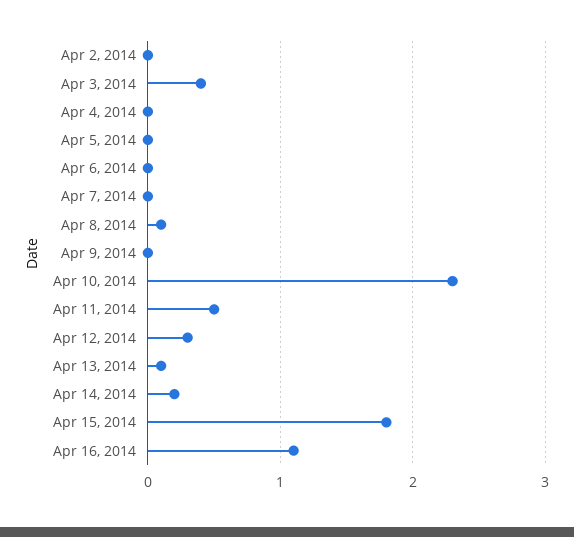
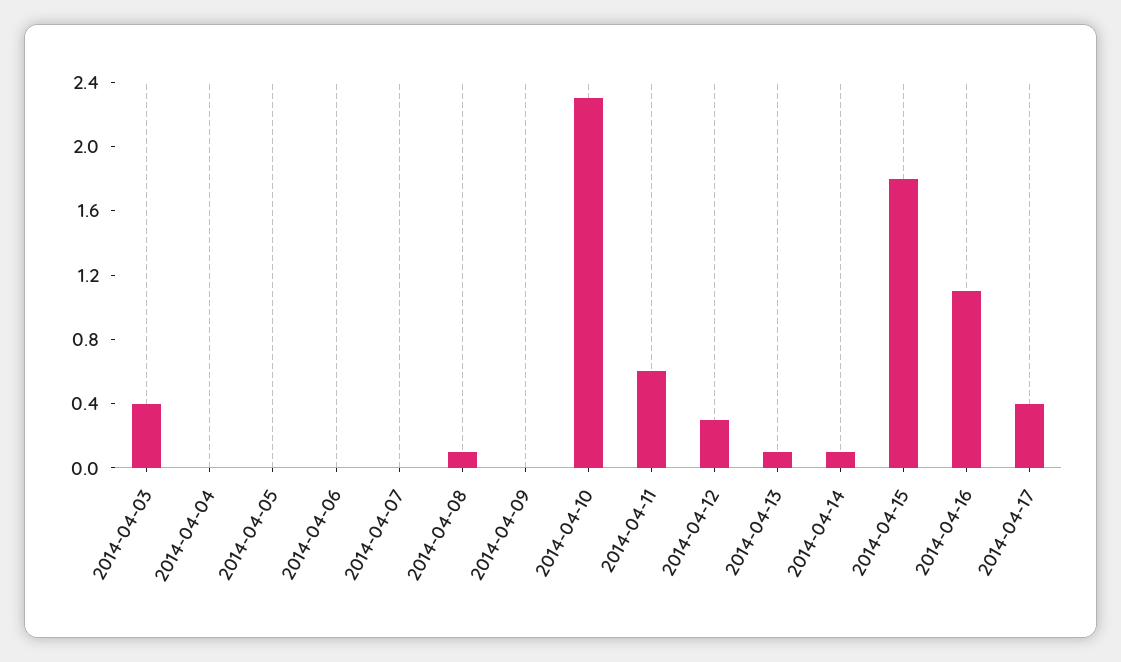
Apr 2, 2014: 0 -> none
Apr 11, 2014: 0.5 -> 0.6
Apr 14, 2014: 0.2 -> 0.1
2014-04-17: none -> 0.4

